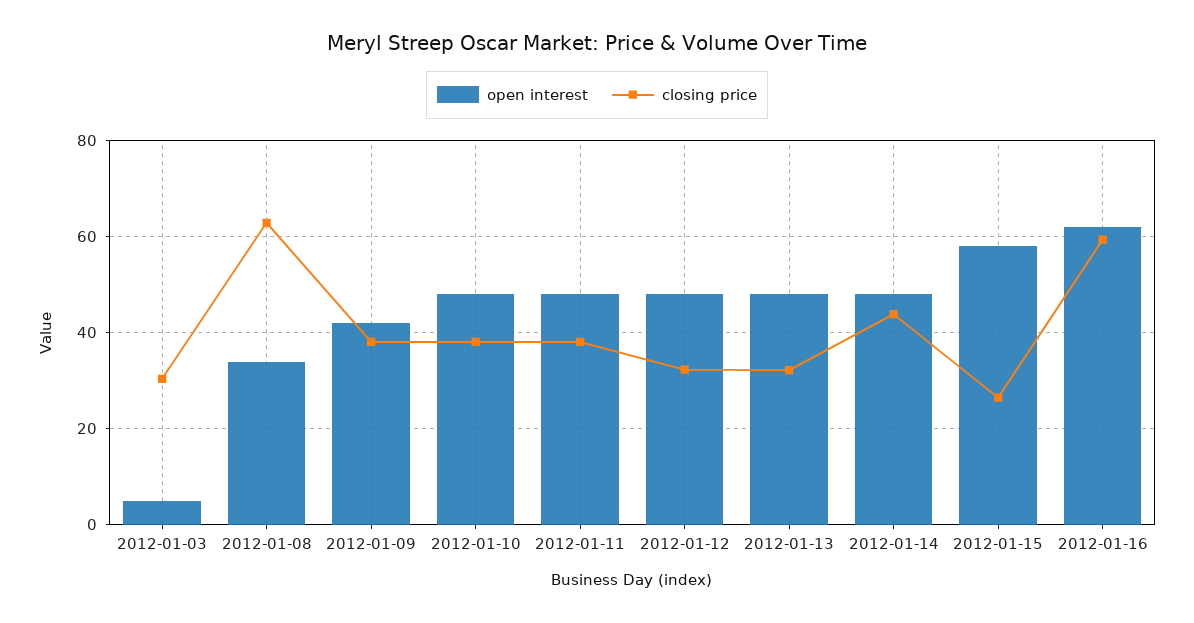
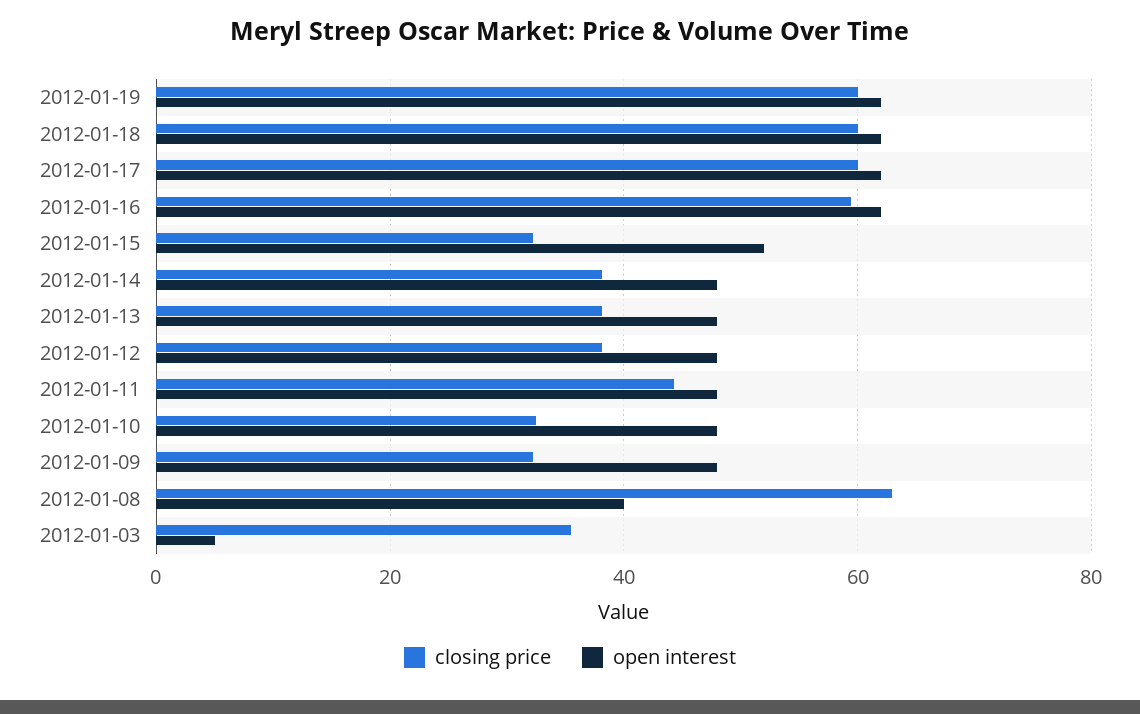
closing price, 2012-01-03: 30 -> 36
open interest, 2012-01-08: 34 -> 40
open interest, 2012-01-09: 42 -> 48
closing price, 2012-01-09: 38 -> 32
closing price, 2012-01-10: 38 -> 32
closing price, 2012-01-11: 38 -> 44
closing price, 2012-01-12: 32 -> 38
closing price, 2012-01-13: 32 -> 38
closing price, 2012-01-14: 44 -> 38
open interest, 2012-01-15: 58 -> 52
closing price, 2012-01-15: 26 -> 32
closing price, 2012-01-19: none -> 60
open interest, 2012-01-19: none -> 62
closing price, 2012-01-18: none -> 60
open interest, 2012-01-18: none -> 62
closing price, 2012-01-17: none -> 60
open interest, 2012-01-17: none -> 62

